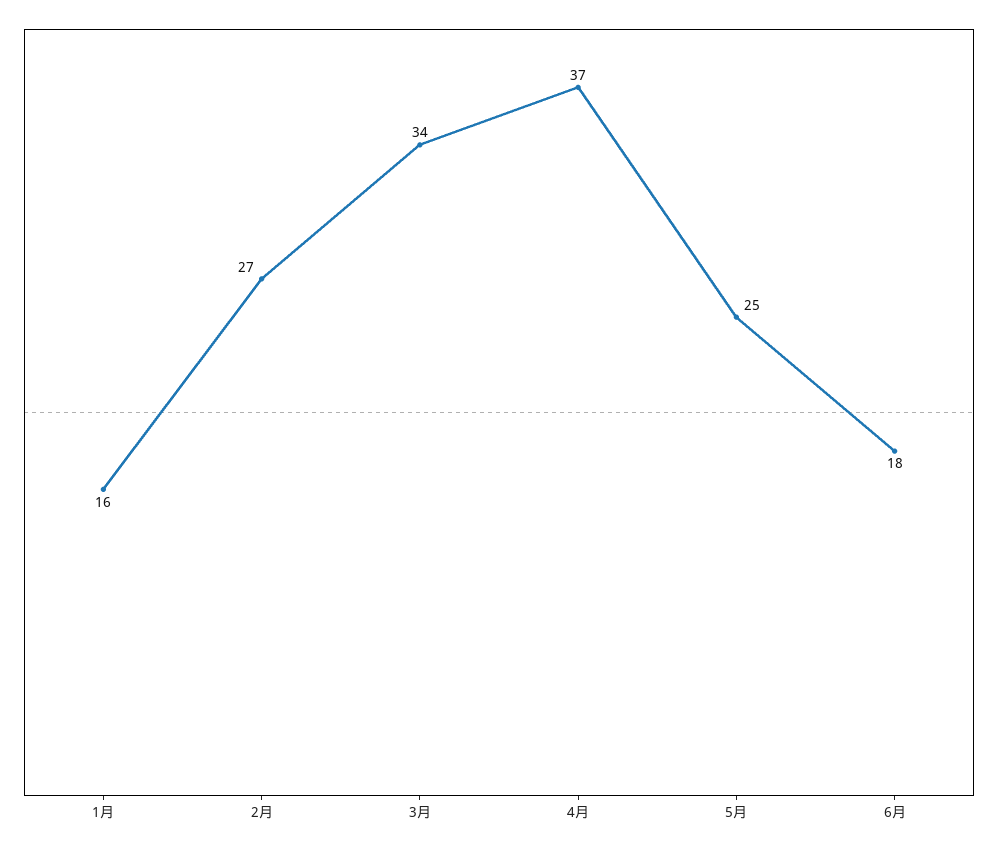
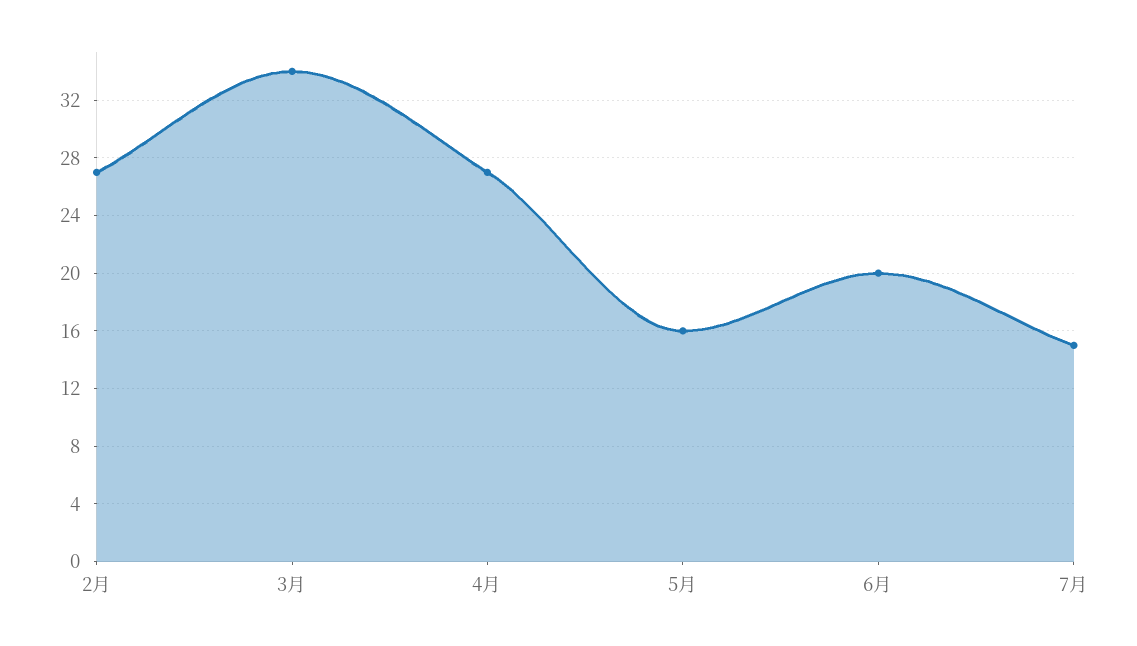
1月: 16 -> none
4月: 37 -> 27
5月: 25 -> 16
6月: 18 -> 20
7月: none -> 15

